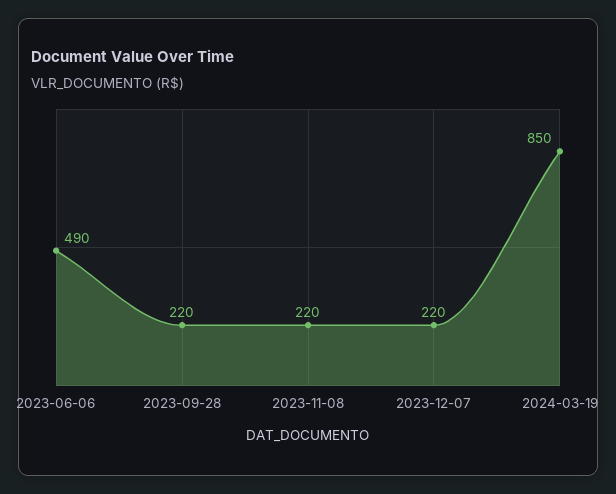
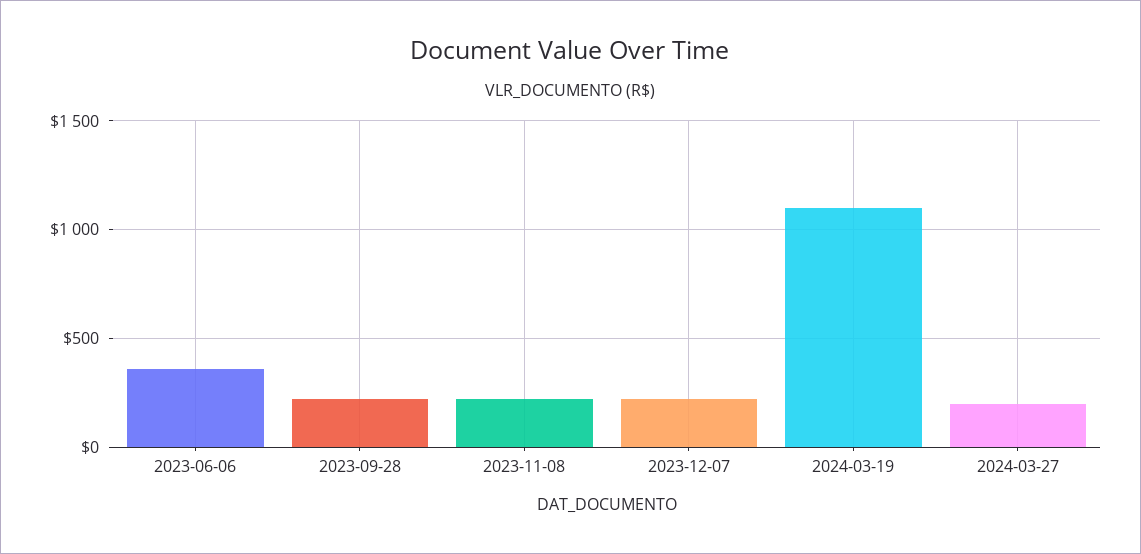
2023-06-06: 490 -> 350
2024-03-19: 850 -> 1100
2024-03-27: none -> 200

